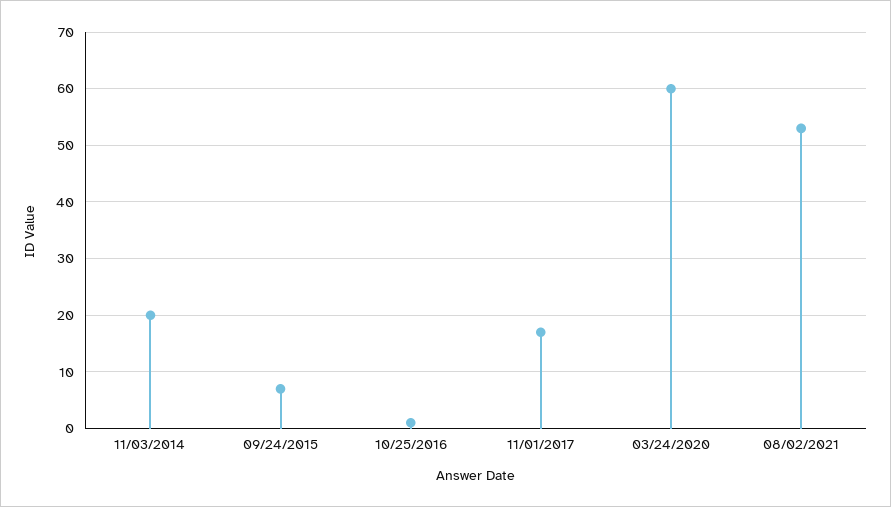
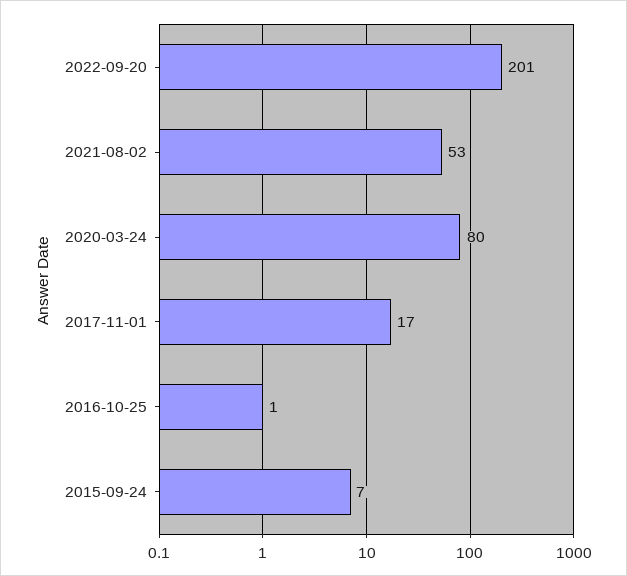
11/03/2014: 20 -> none
03/24/2020: 60 -> 80
2022-09-20: none -> 201

